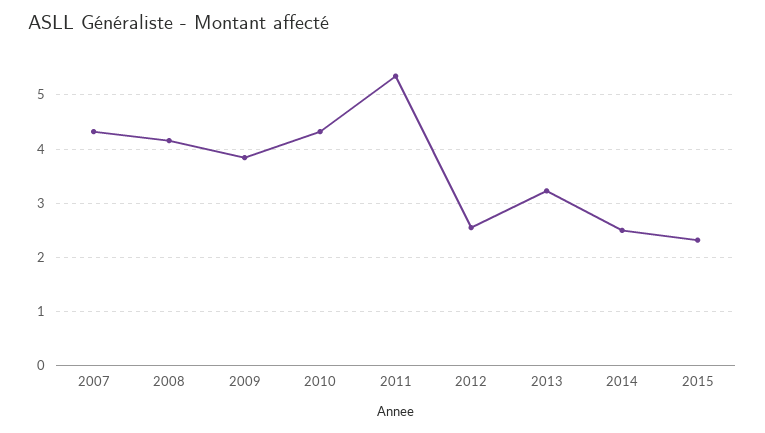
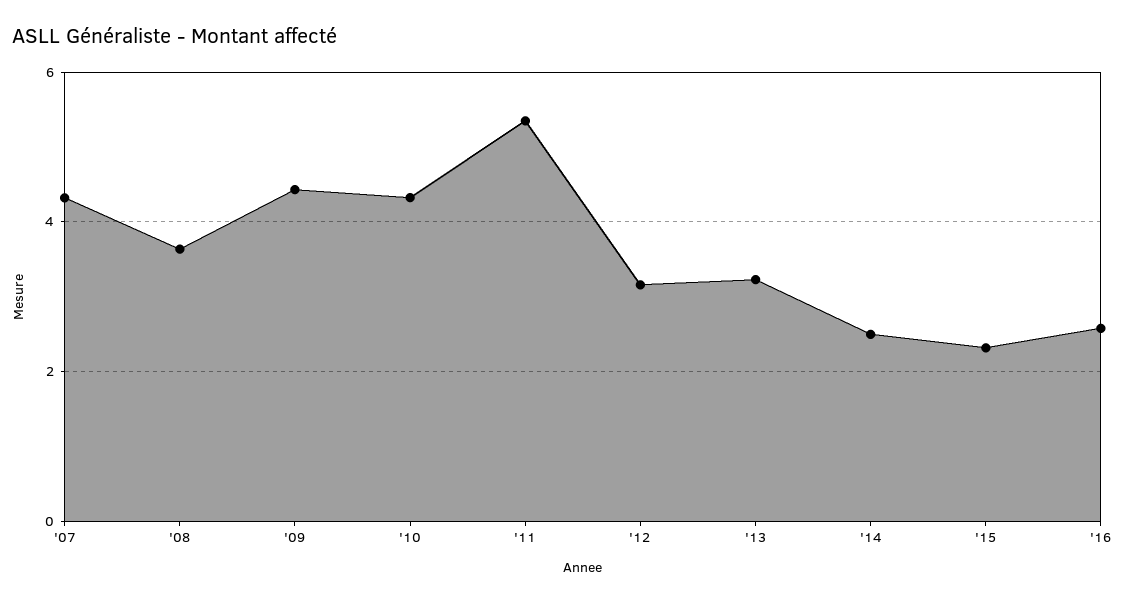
2008: 4.2 -> 3.6
2009: 3.8 -> 4.4
2012: 2.6 -> 3.2
'16: none -> 2.6

